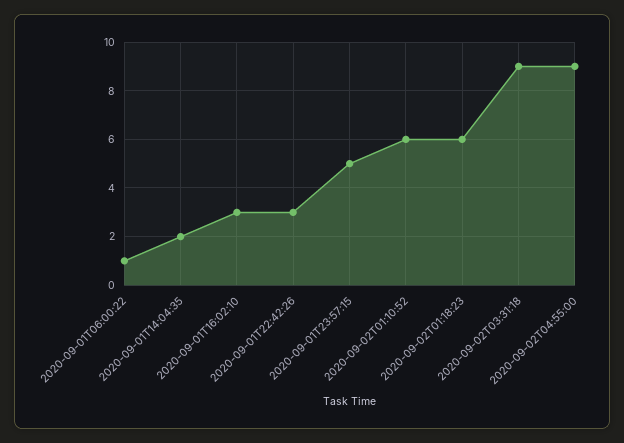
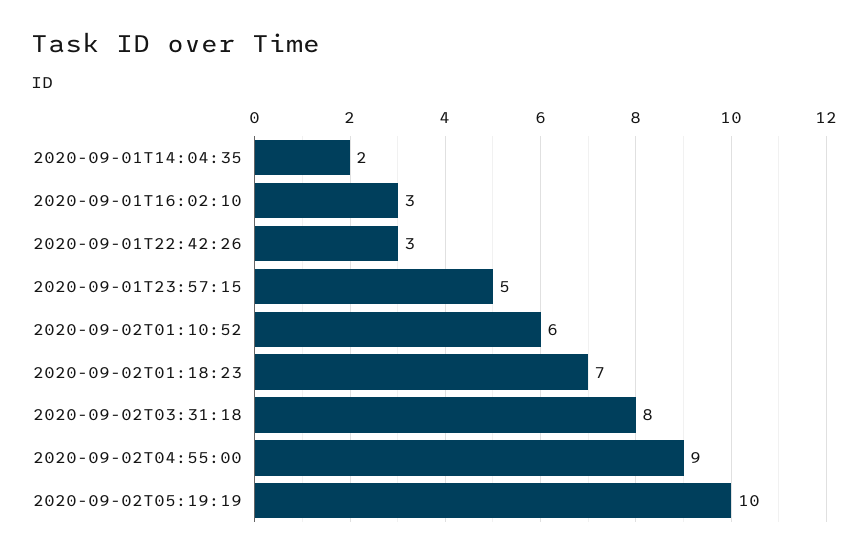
2020-09-01T06:00:22: 1 -> none
2020-09-02T01:18:23: 6 -> 7
2020-09-02T03:31:18: 9 -> 8
2020-09-02T05:19:19: none -> 10

